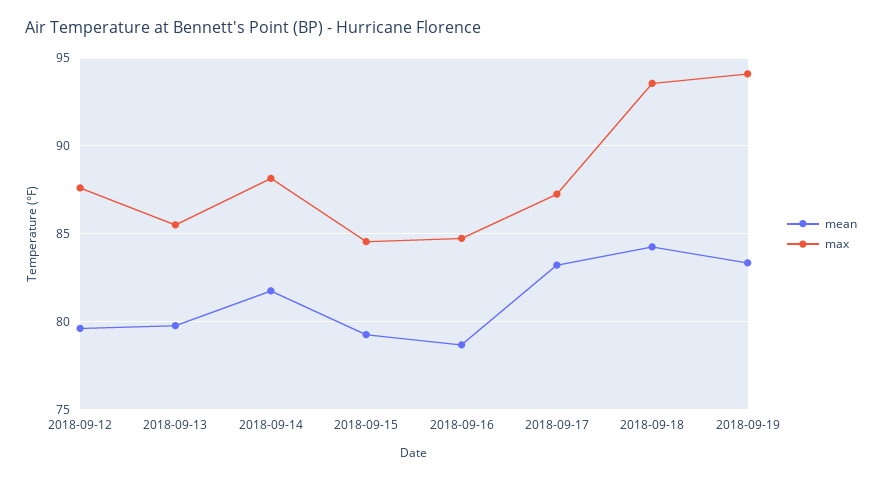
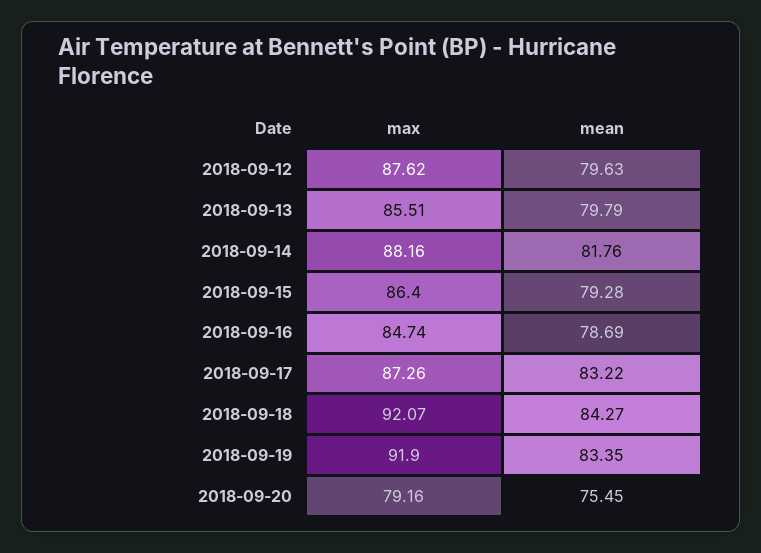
max, 2018-09-15: 84.5 -> 86.4
max, 2018-09-18: 93.5 -> 92.07
max, 2018-09-19: 94 -> 91.9
max, 2018-09-20: none -> 79.16
mean, 2018-09-20: none -> 75.45

